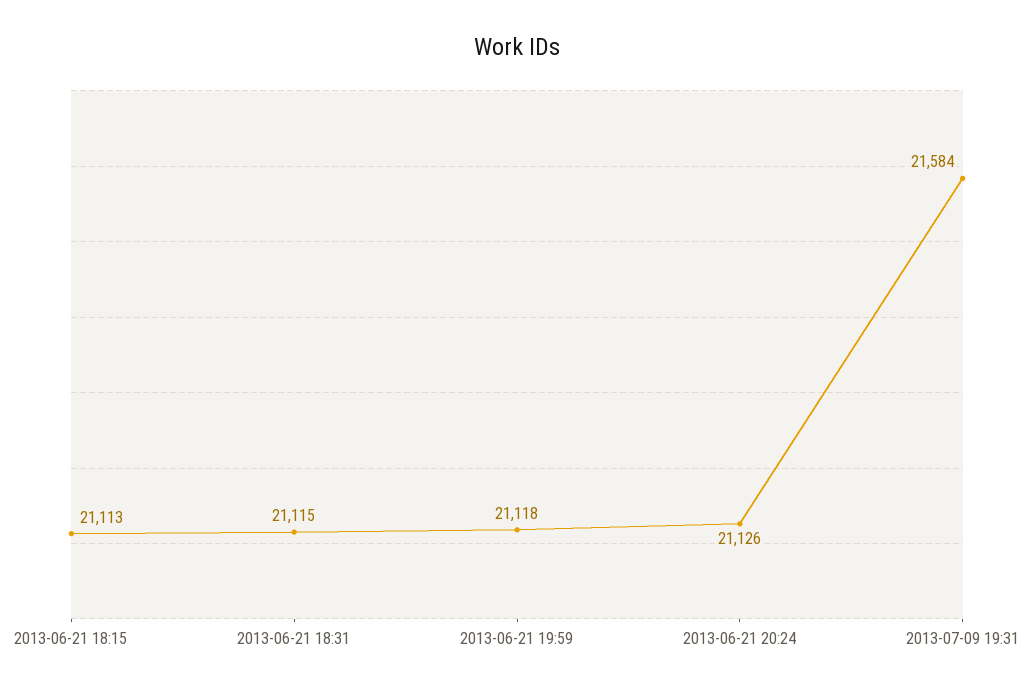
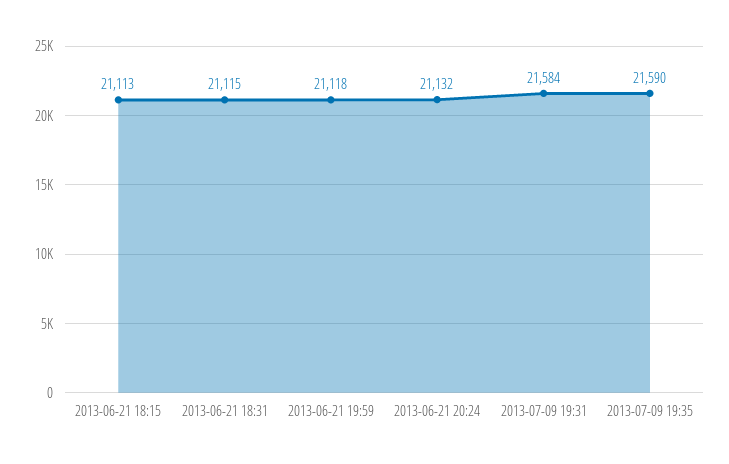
2013-06-21 20:24: 21126 -> 21132
2013-07-09 19:35: none -> 21590

